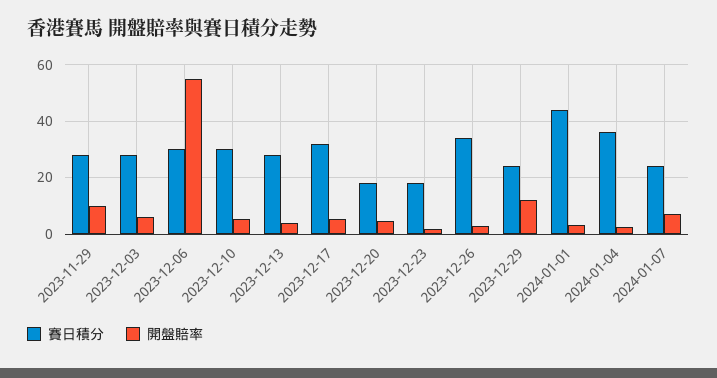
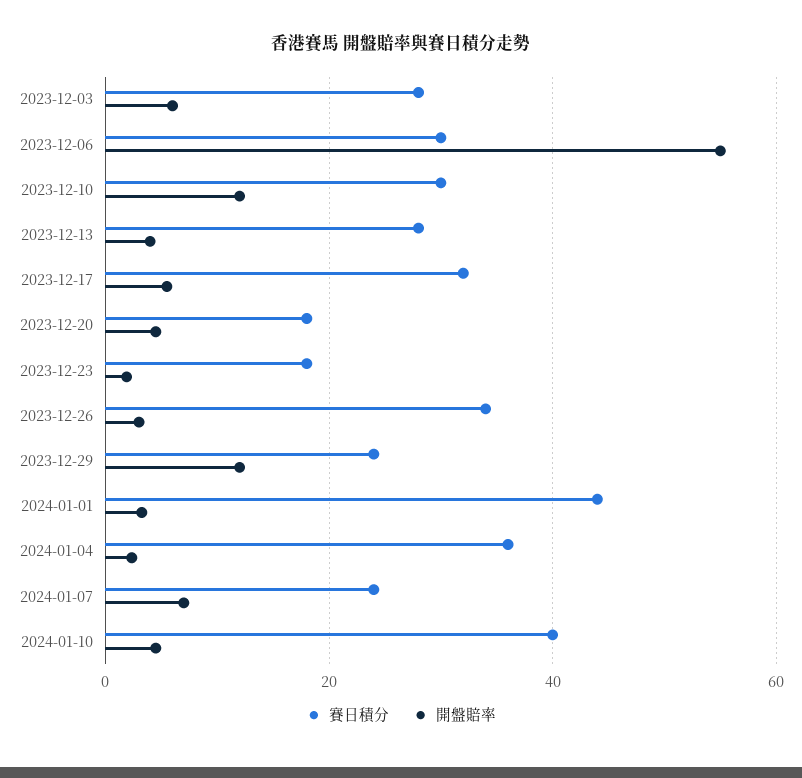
賽日積分, 2023-11-29: 27.5 -> none
開盤賠率, 2023-11-29: 10 -> none
開盤賠率, 2023-12-10: 5 -> 12
賽日積分, 2024-01-10: none -> 40
開盤賠率, 2024-01-10: none -> 4

